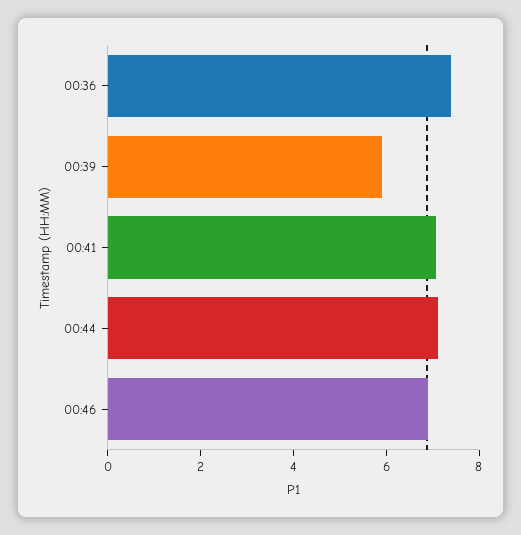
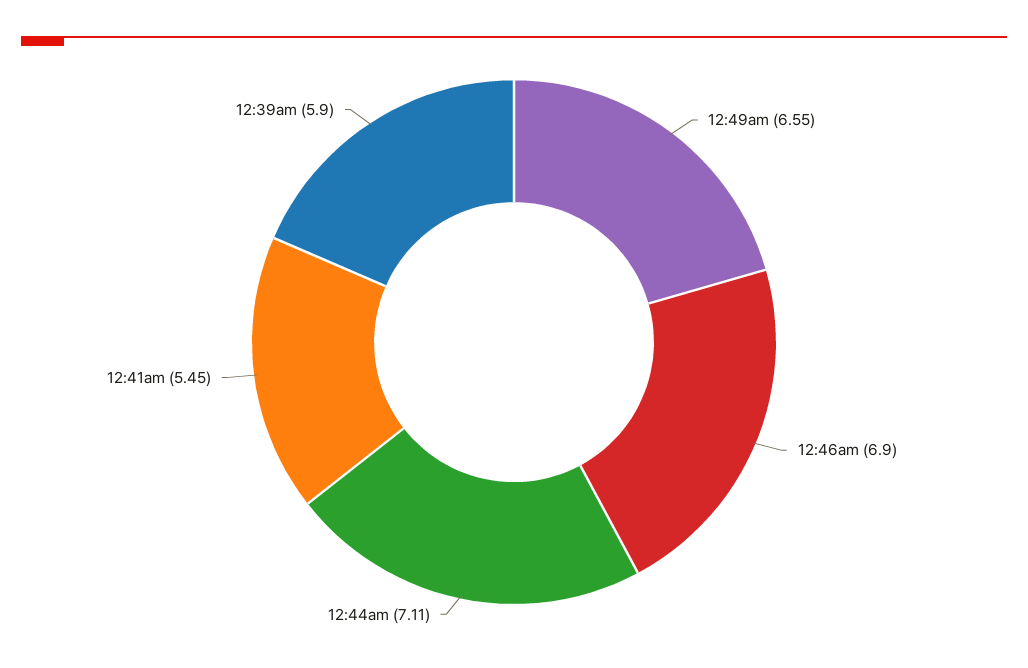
00:36: 7.5 -> none
00:41: 7 -> 5.45
12:49am: none -> 6.55

